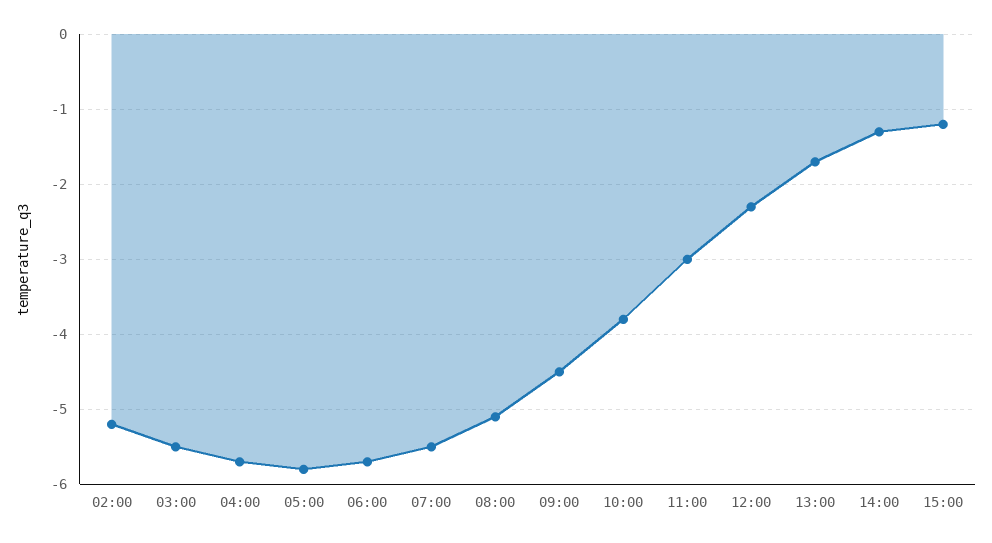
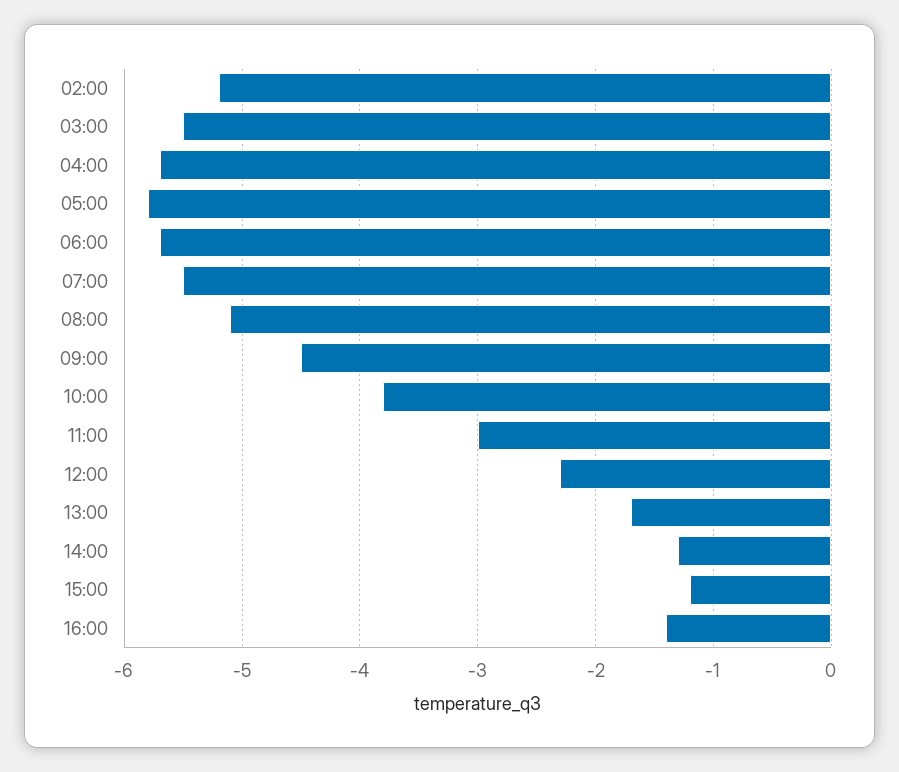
16:00: none -> -1.4

